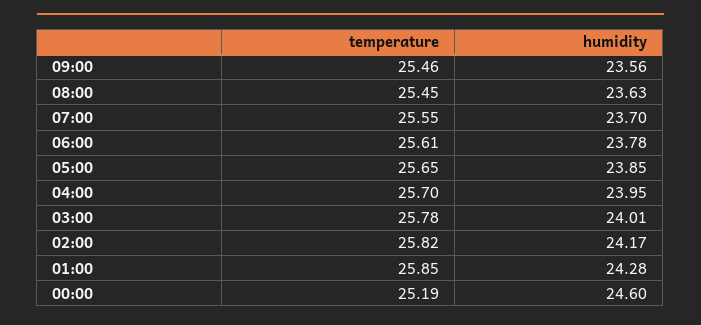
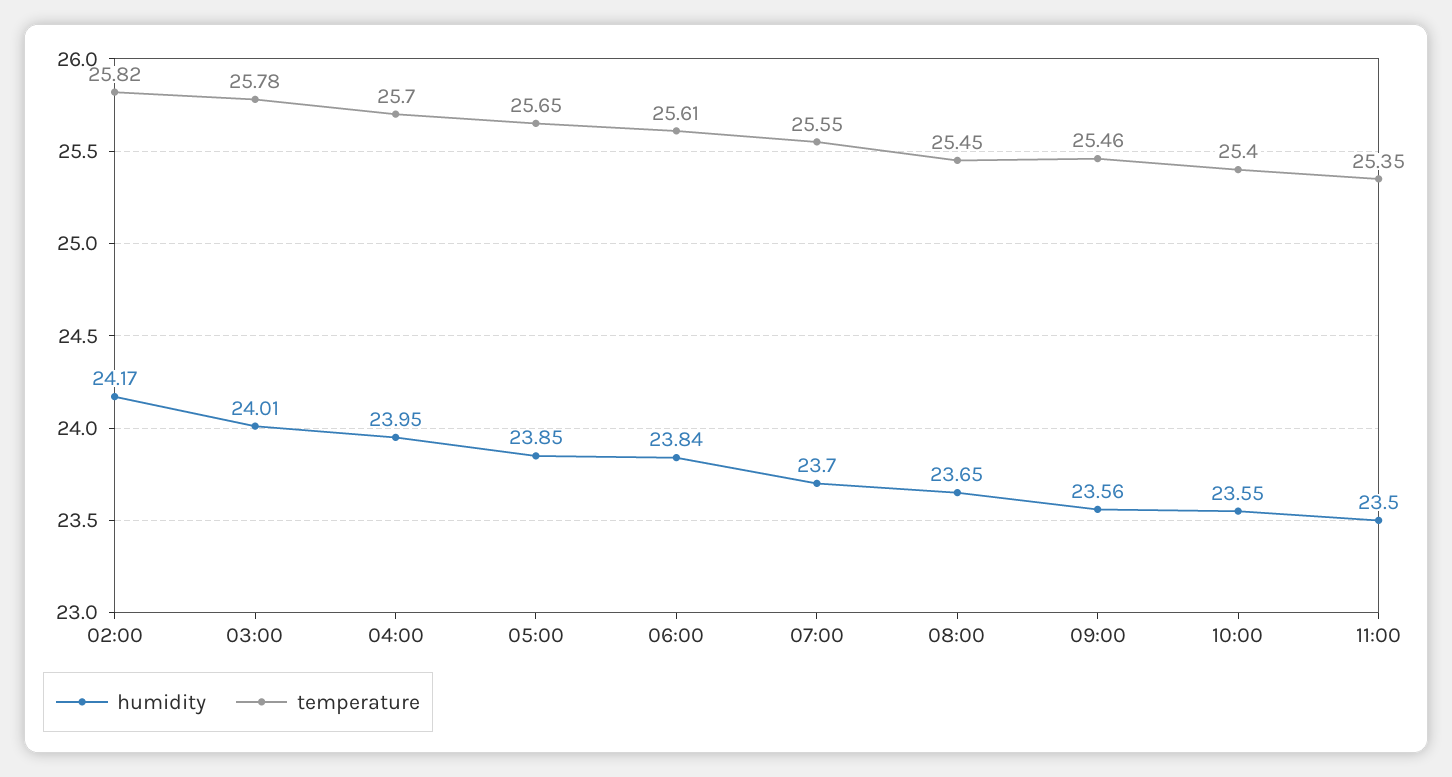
humidity, 08:00: 23.63 -> 23.65
humidity, 06:00: 23.78 -> 23.84
temperature, 01:00: 25.85 -> none
humidity, 01:00: 24.28 -> none
temperature, 00:00: 25.19 -> none
humidity, 00:00: 24.6 -> none
humidity, 10:00: none -> 23.55
temperature, 10:00: none -> 25.4
humidity, 11:00: none -> 23.5
temperature, 11:00: none -> 25.35

